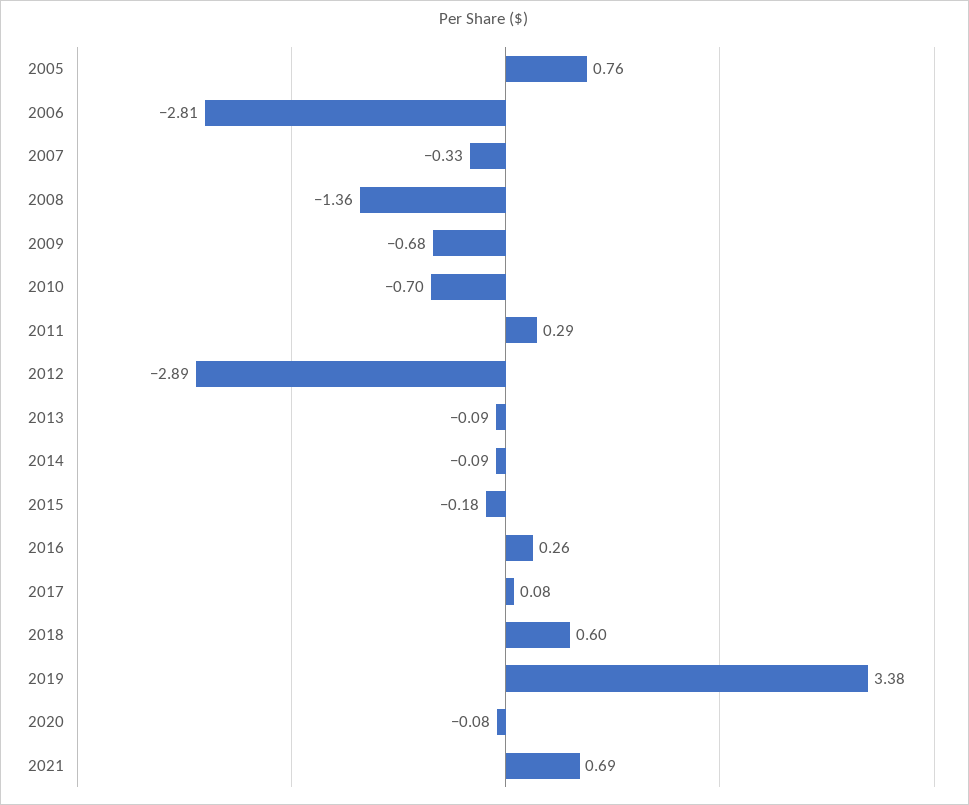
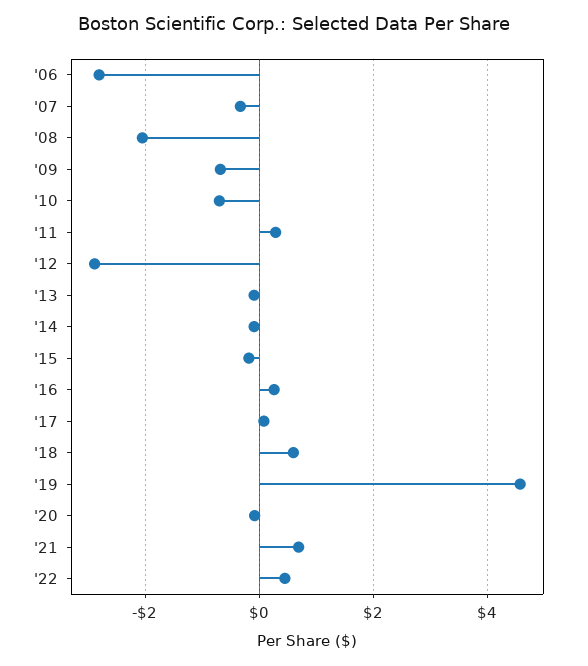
2005: 0.76 -> none
2008: -1.36 -> -2
2019: 3.38 -> 4.6
'22: none -> 0.4

